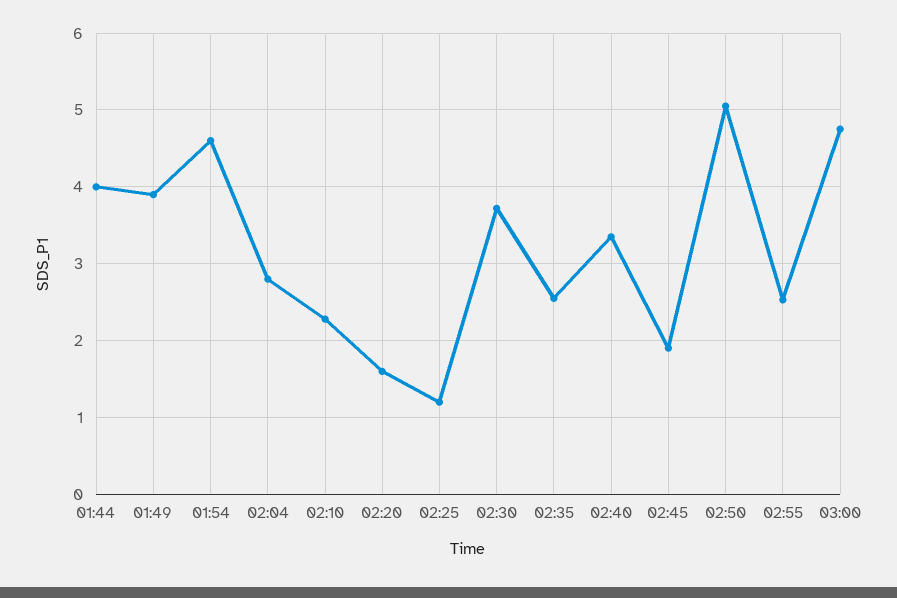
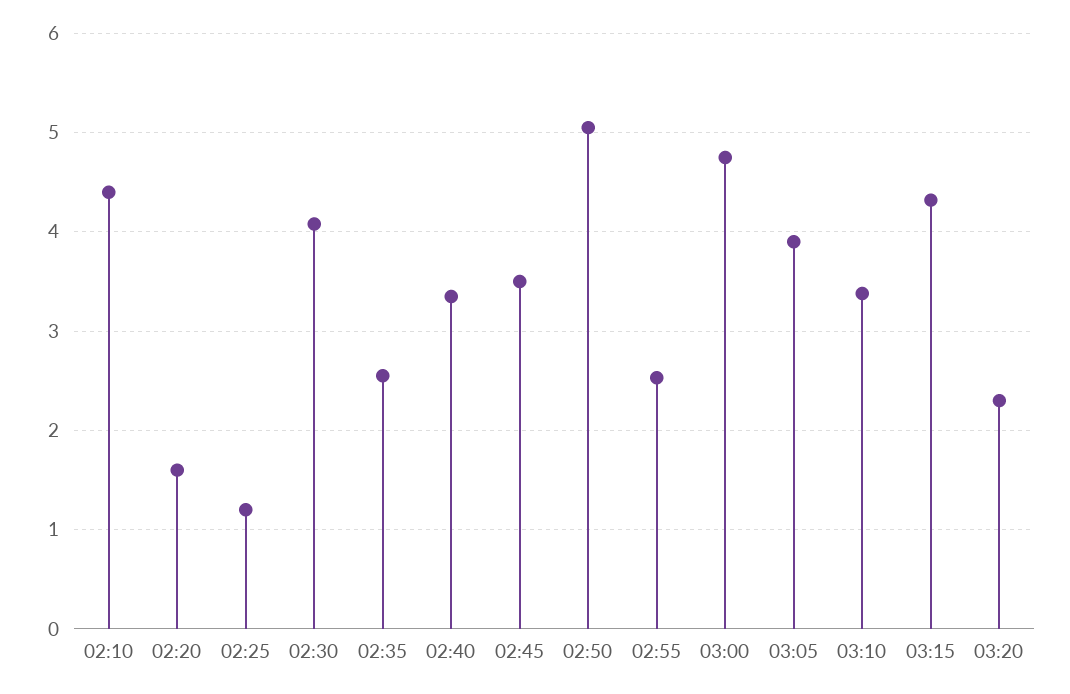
01:44: 4 -> none
01:49: 3.9 -> none
01:54: 4.6 -> none
02:04: 2.8 -> none
02:10: 2.3 -> 4.4
02:30: 3.7 -> 4.1
02:45: 1.9 -> 3.5
03:05: none -> 3.9
03:10: none -> 3.4
03:15: none -> 4.3
03:20: none -> 2.3

